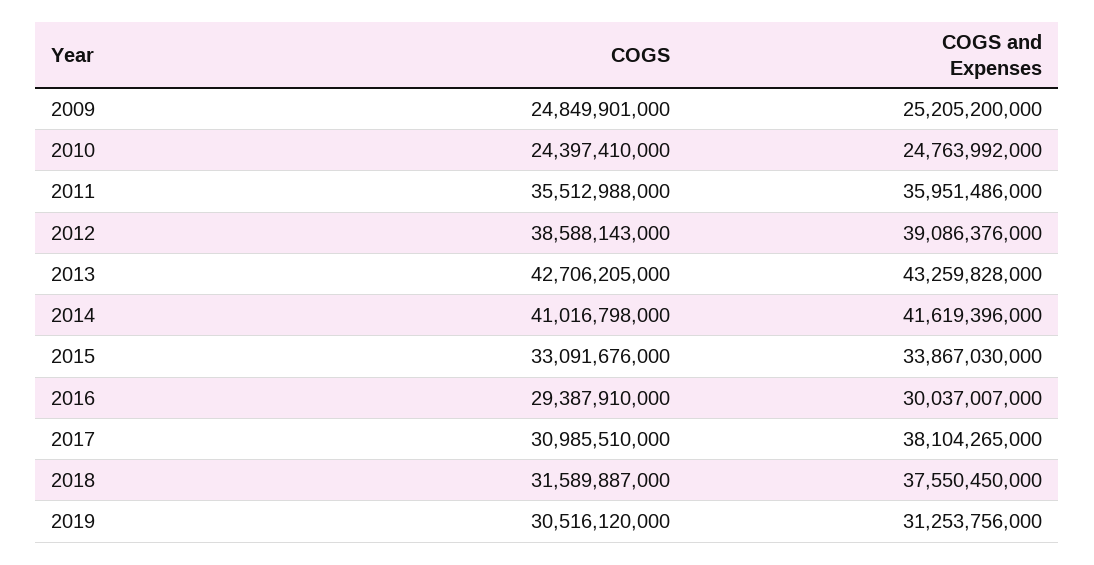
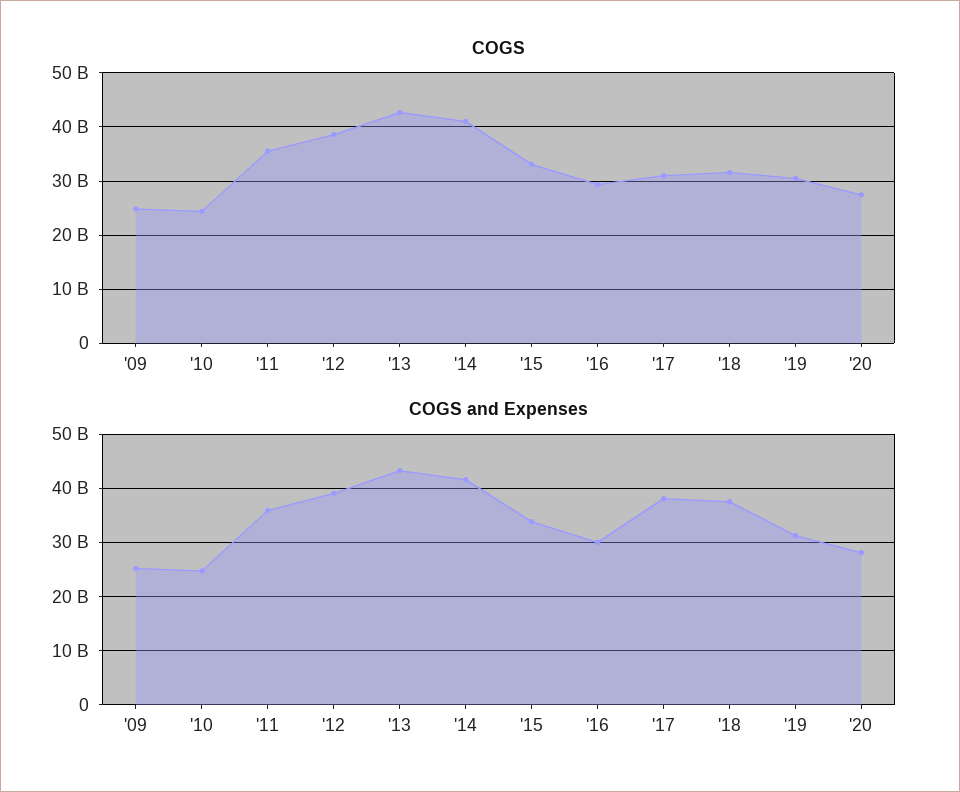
COGS, '20: none -> 28000000000
COGS and Expenses, '20: none -> 28000000000

